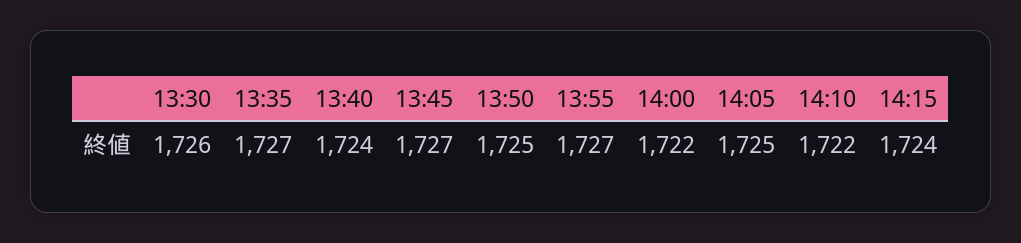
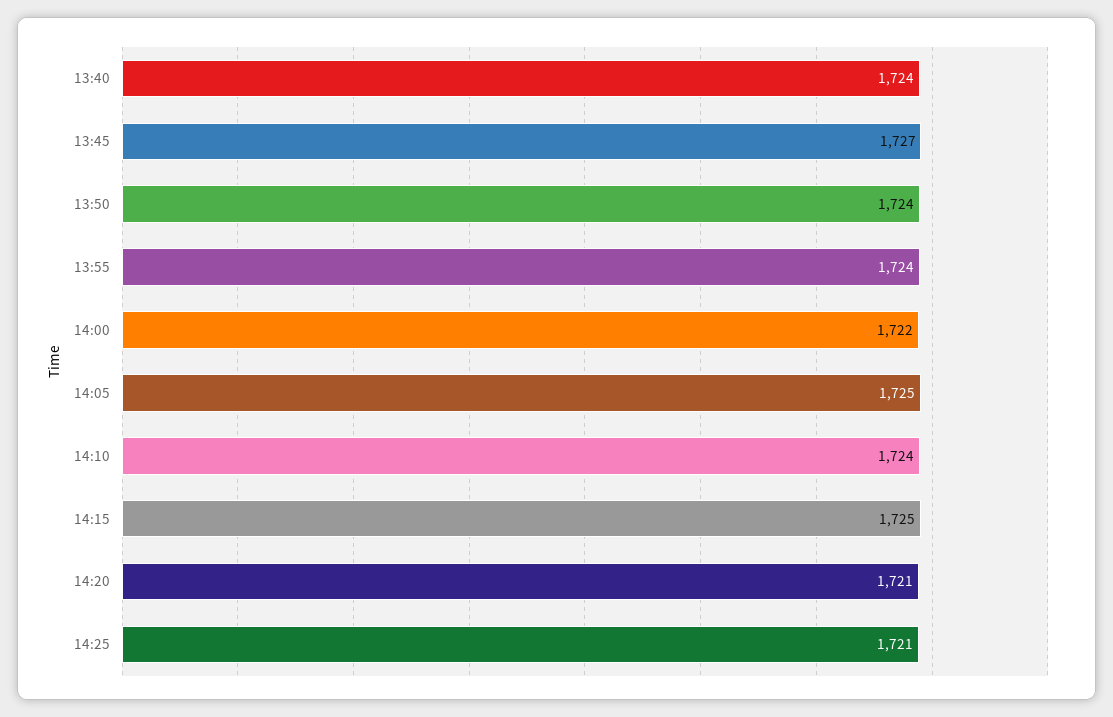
13:30: 1726 -> none
13:35: 1727 -> none
13:50: 1725 -> 1724
13:55: 1727 -> 1724
14:10: 1722 -> 1724
14:15: 1724 -> 1725
14:20: none -> 1721
14:25: none -> 1721

